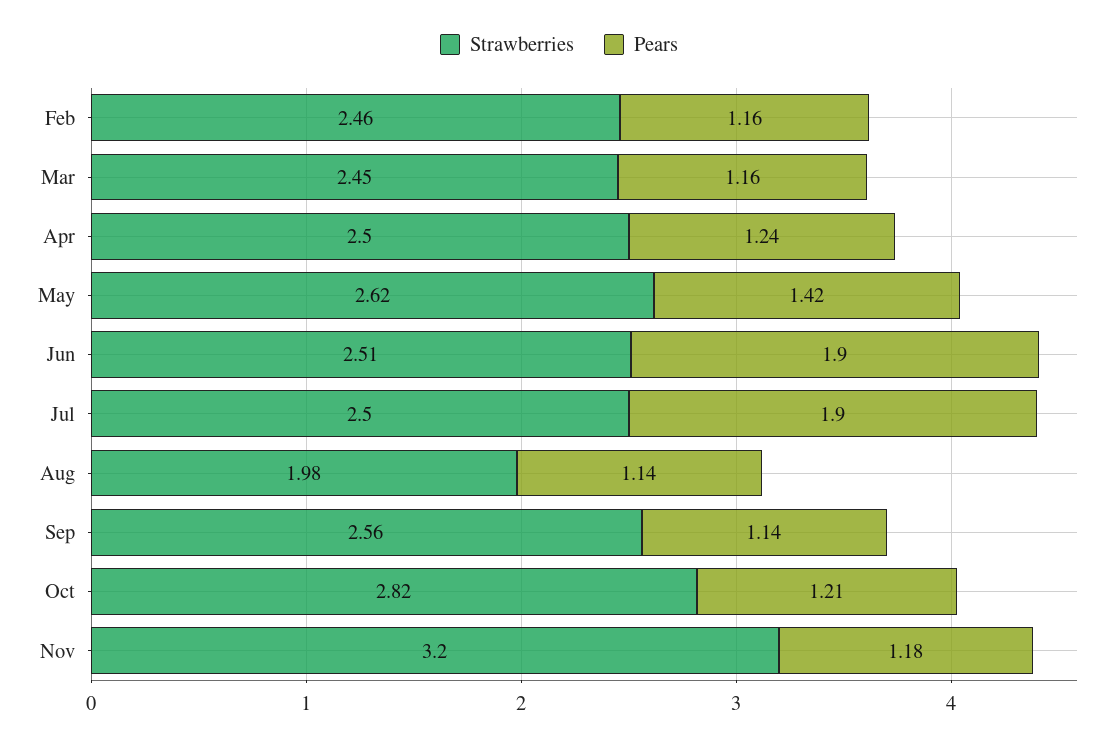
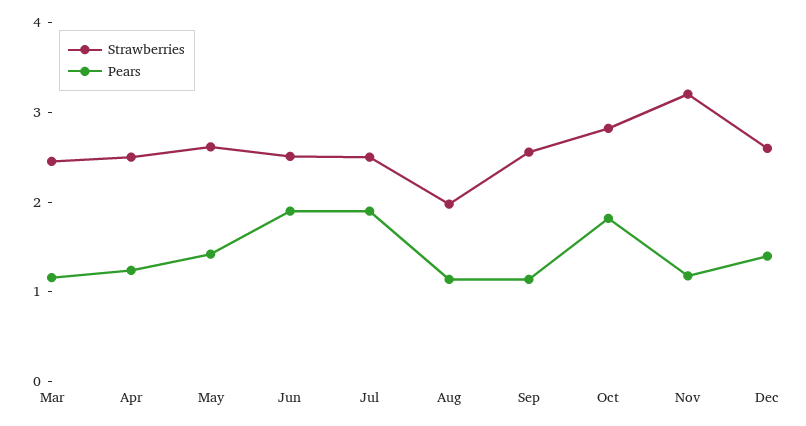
Strawberries, Feb: 2.46 -> none
Pears, Feb: 1.16 -> none
Pears, Oct: 1.21 -> 1.8
Strawberries, Dec: none -> 2.6
Pears, Dec: none -> 1.4

